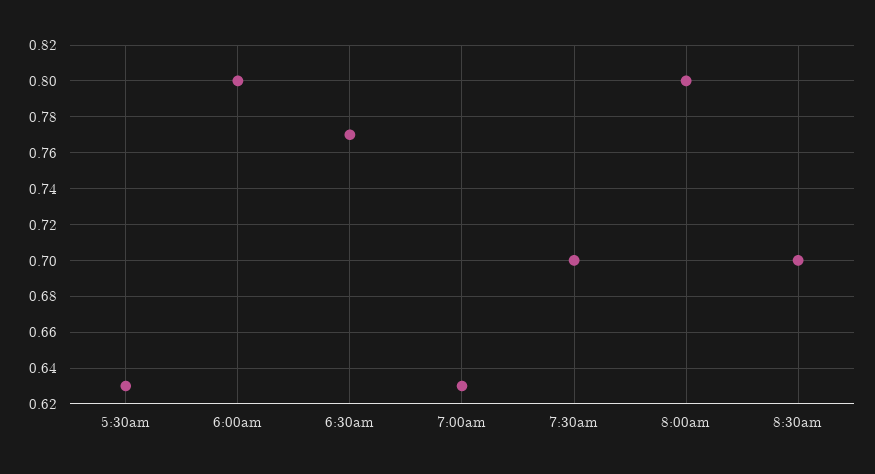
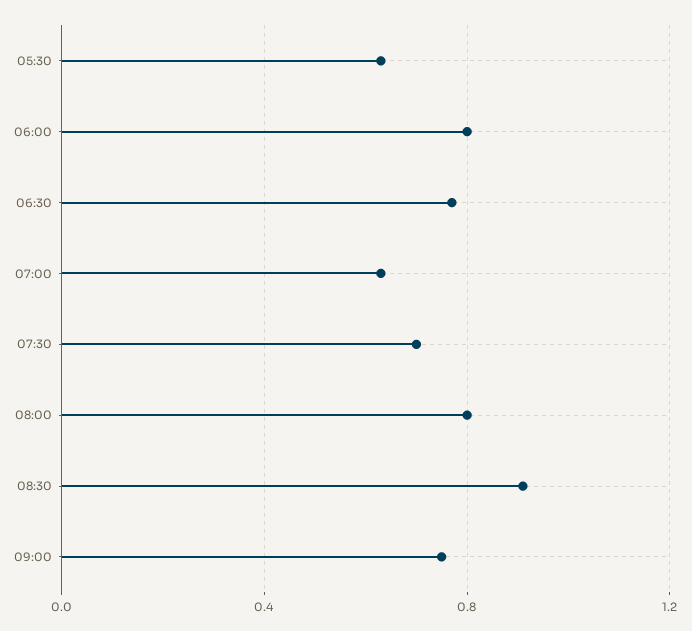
8:30am: 0.7 -> 0.9
09:00: none -> 0.75

